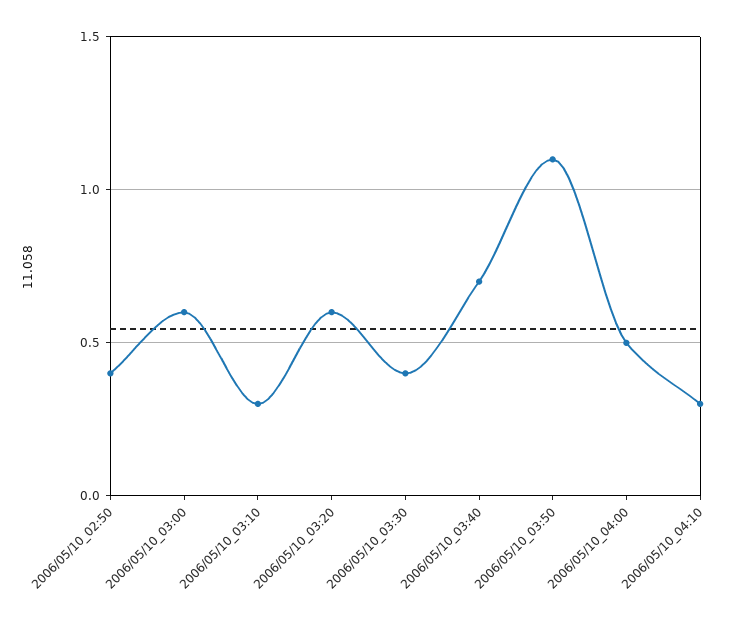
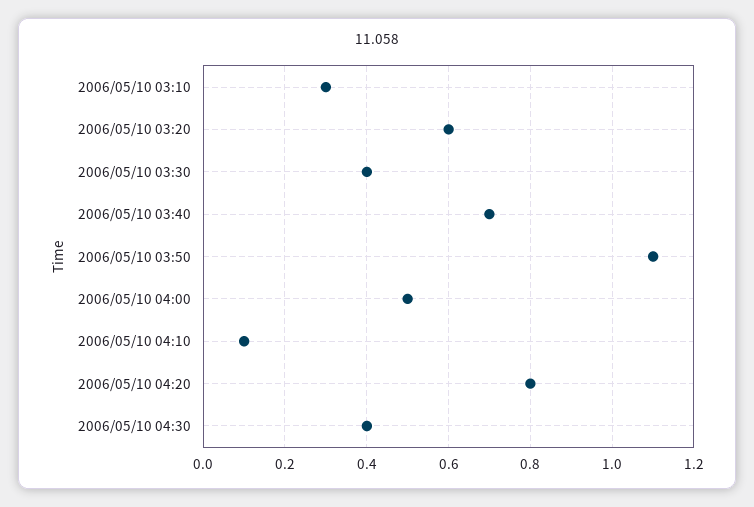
2006/05/10_02:50: 0.4 -> none
2006/05/10_03:00: 0.6 -> none
2006/05/10_04:10: 0.3 -> 0.1
2006/05/10 04:20: none -> 0.8
2006/05/10 04:30: none -> 0.4

